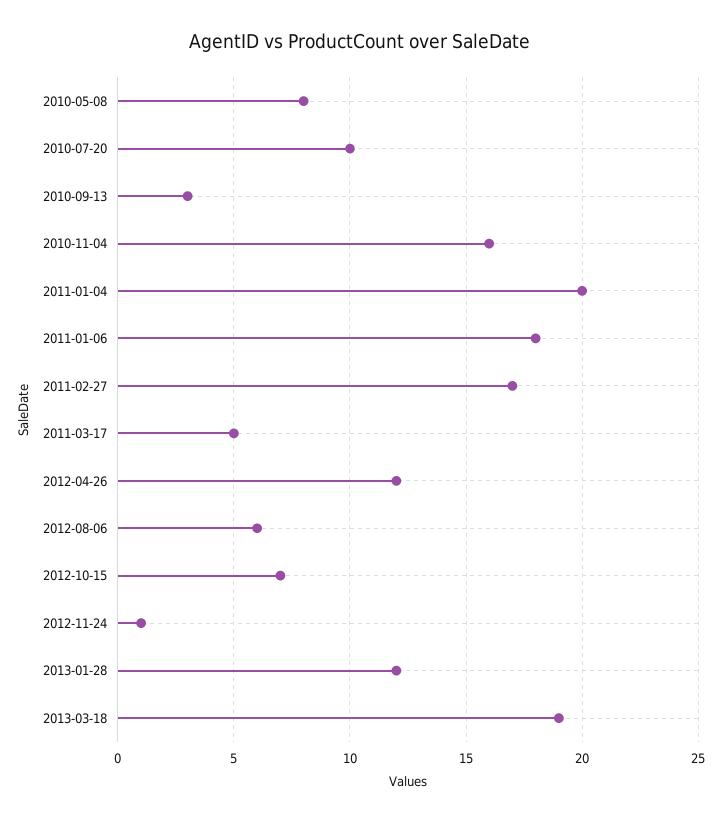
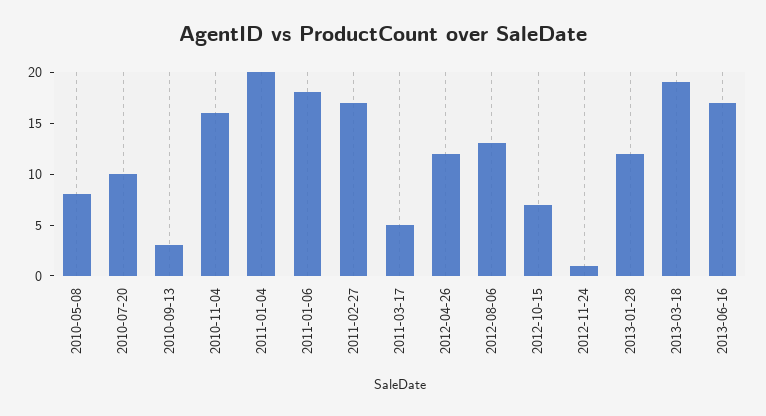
2012-08-06: 6 -> 13
2013-06-16: none -> 17

